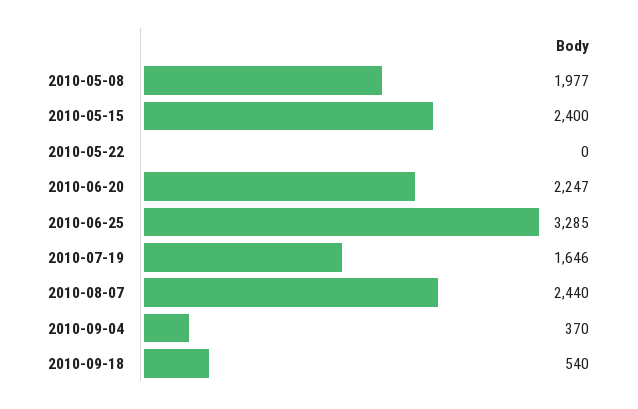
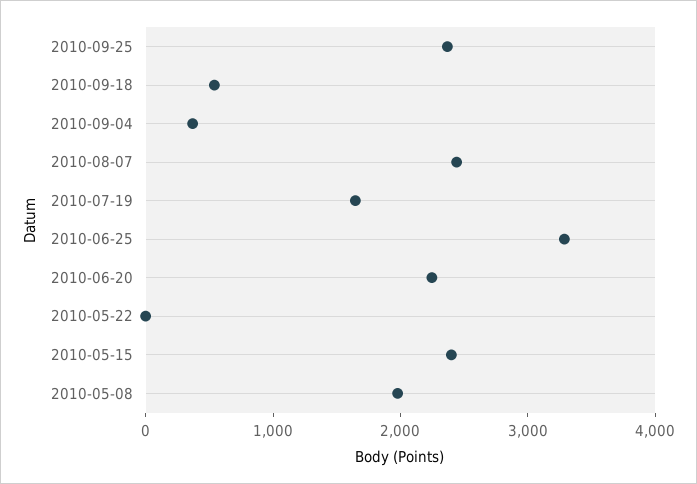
2010-09-25: none -> 2400

